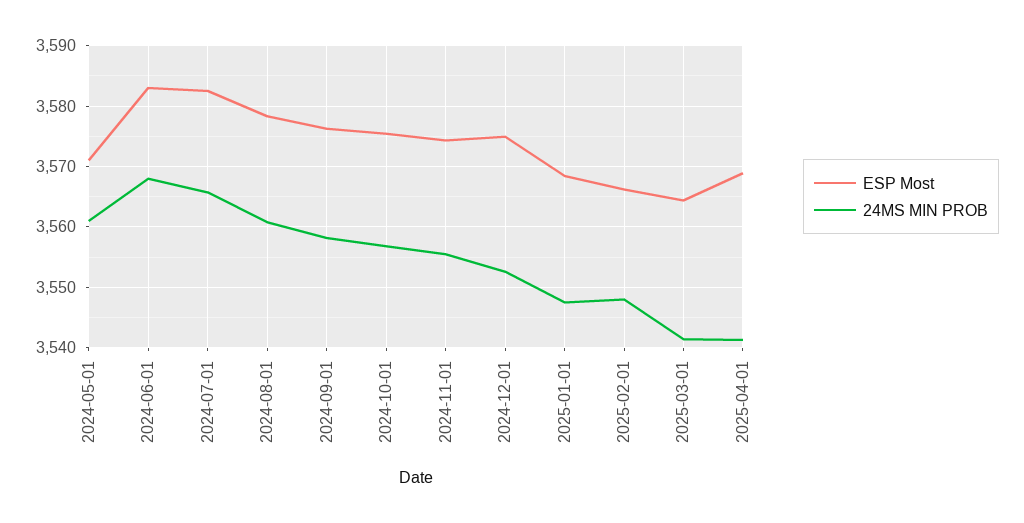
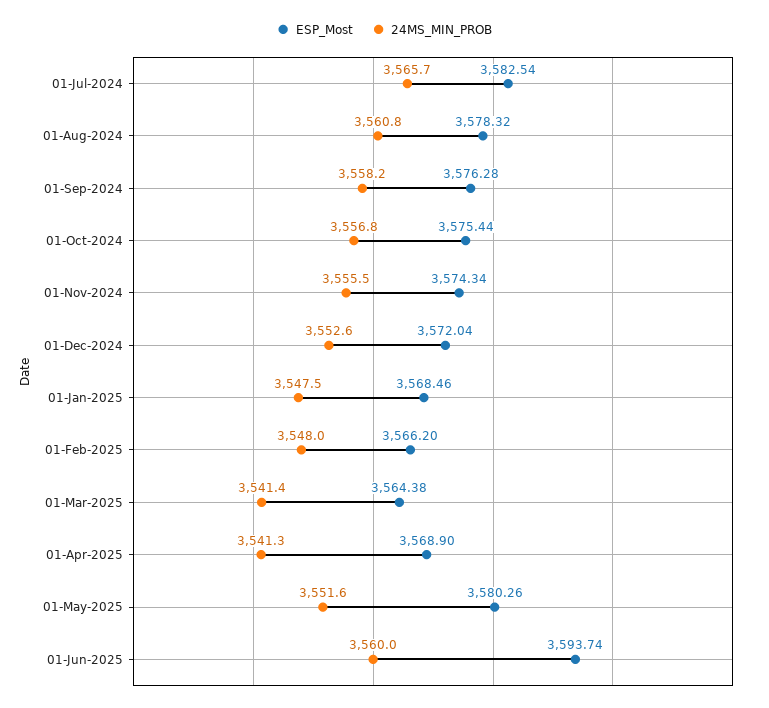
ESP Most, 2024-05-01: 3571 -> none
24MS MIN PROB, 2024-05-01: 3561 -> none
ESP Most, 2024-06-01: 3583 -> none
24MS MIN PROB, 2024-06-01: 3568 -> none
ESP Most, 2024-12-01: 3575 -> 3572.04
ESP Most, 01-May-2025: none -> 3580.26
24MS MIN PROB, 01-May-2025: none -> 3551.6
ESP Most, 01-Jun-2025: none -> 3593.74
24MS MIN PROB, 01-Jun-2025: none -> 3560

